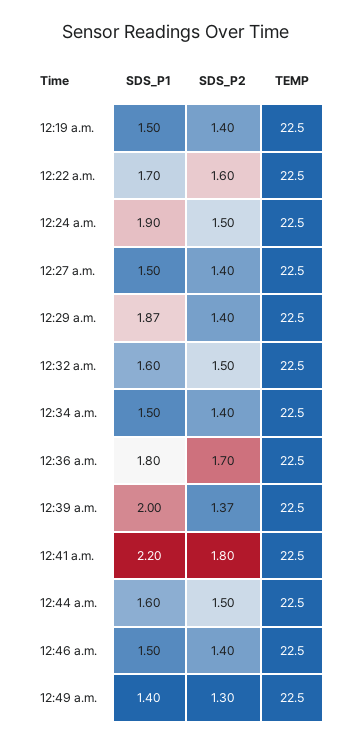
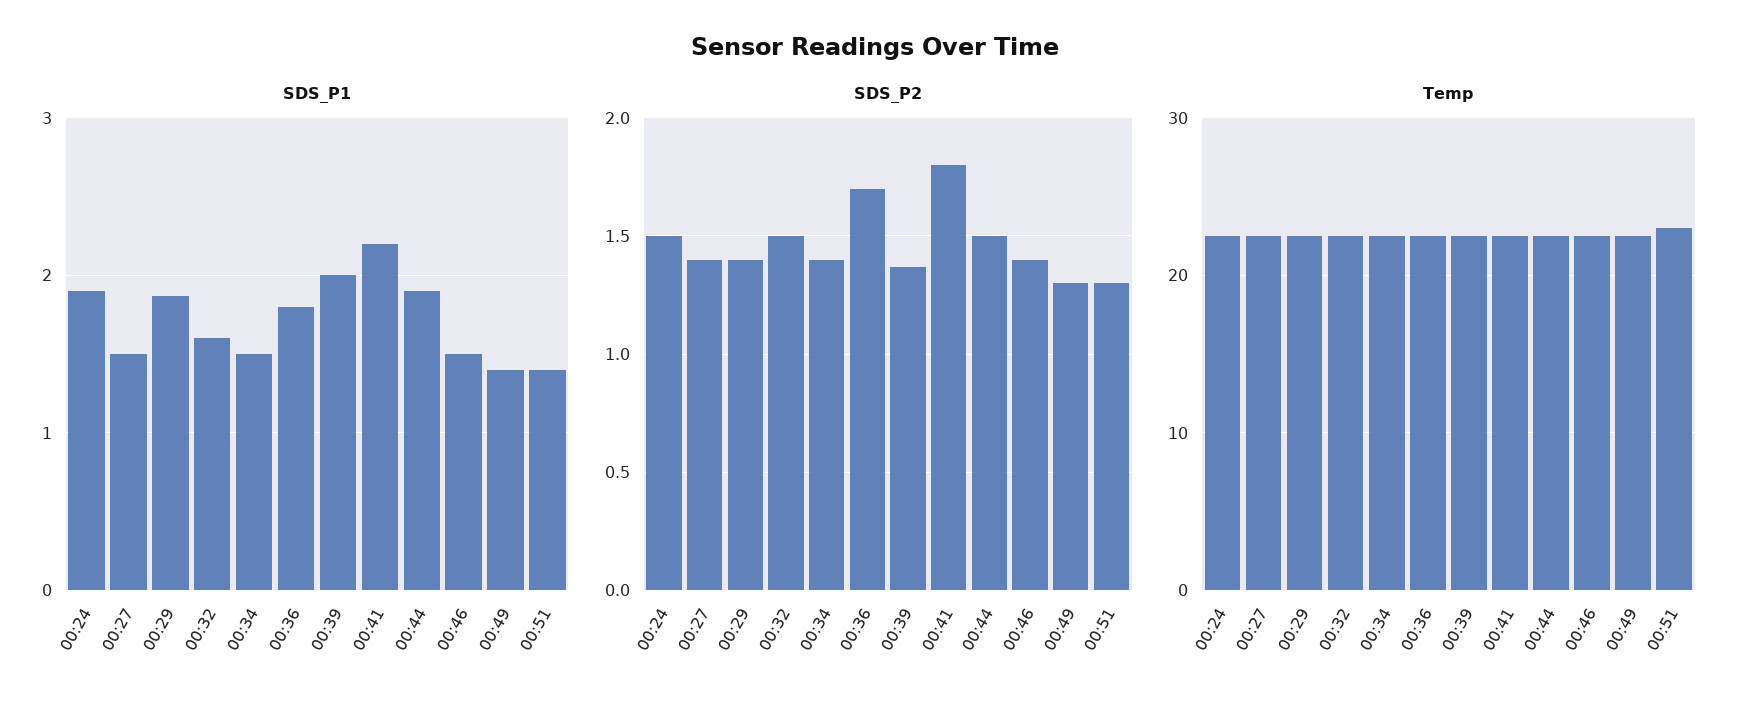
SDS_P1, 12:19 a.m.: 1.5 -> none
SDS_P2, 12:19 a.m.: 1.4 -> none
TEMP, 12:19 a.m.: 22.5 -> none
SDS_P1, 12:22 a.m.: 1.7 -> none
SDS_P2, 12:22 a.m.: 1.6 -> none
TEMP, 12:22 a.m.: 22.5 -> none
SDS_P1, 12:44 a.m.: 1.6 -> 1.9
SDS_P1, 00:51: none -> 1.4
SDS_P2, 00:51: none -> 1.3
TEMP, 00:51: none -> 23

